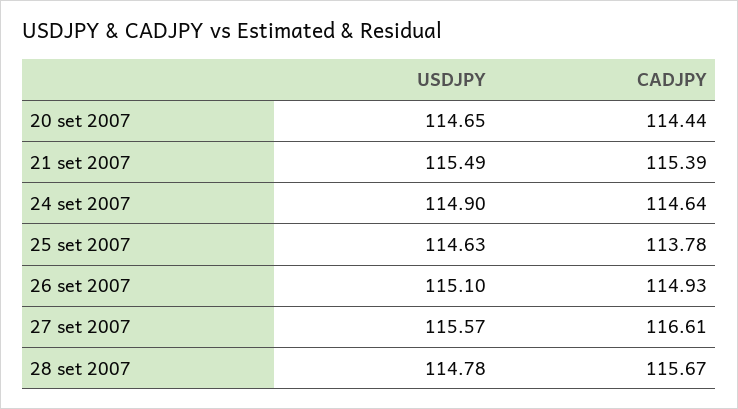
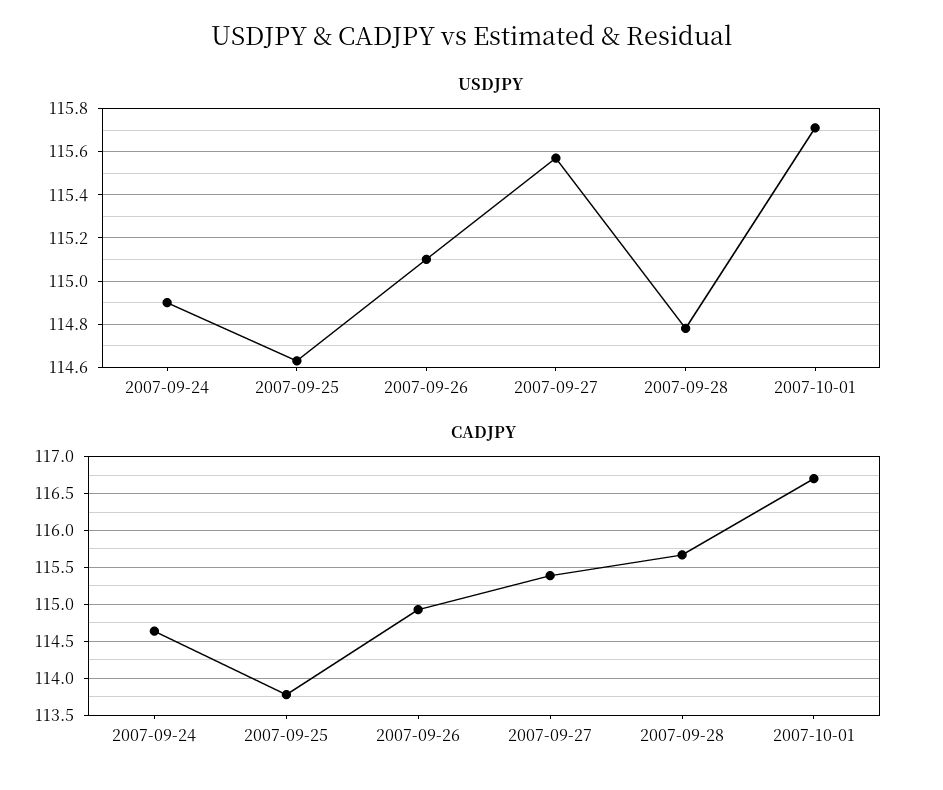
USDJPY, 20 set 2007: 114.65 -> none
CADJPY, 20 set 2007: 114.44 -> none
USDJPY, 21 set 2007: 115.49 -> none
CADJPY, 21 set 2007: 115.39 -> none
CADJPY, 27 set 2007: 116.61 -> 115.4
USDJPY, 2007-10-01: none -> 115.7
CADJPY, 2007-10-01: none -> 116.7

